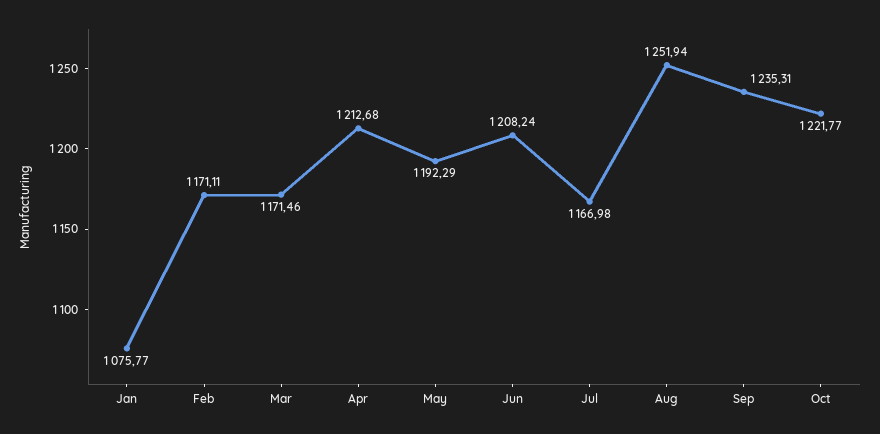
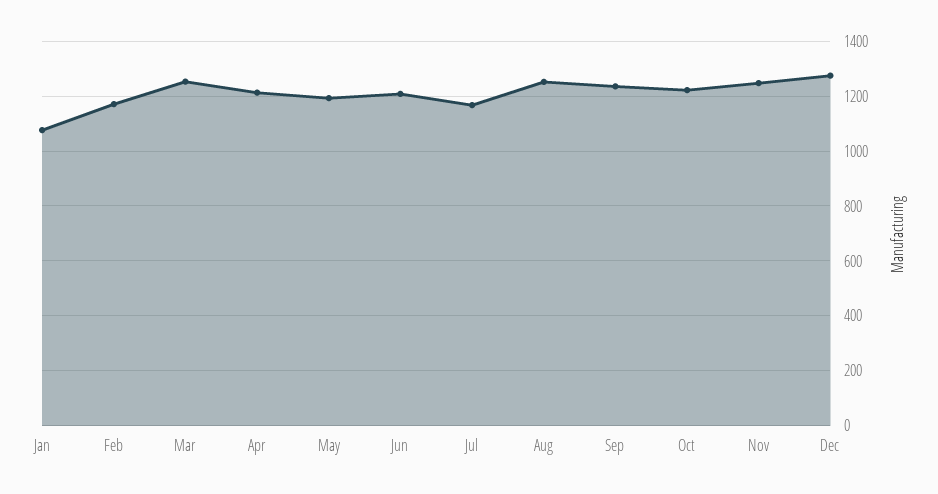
Mar: 1171.46 -> 1250
Nov: none -> 1250
Dec: none -> 1275

